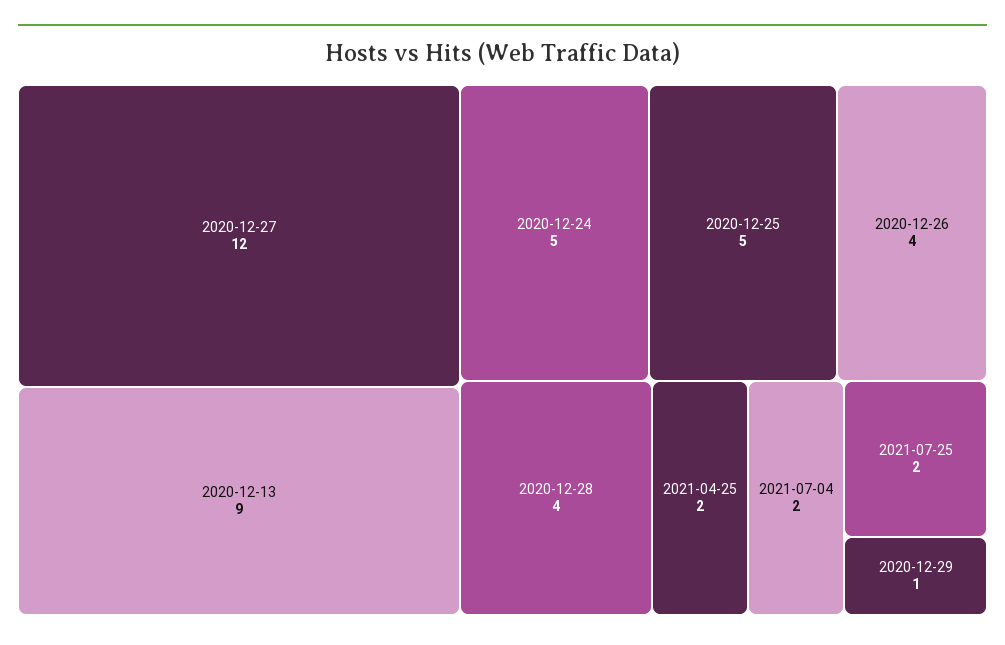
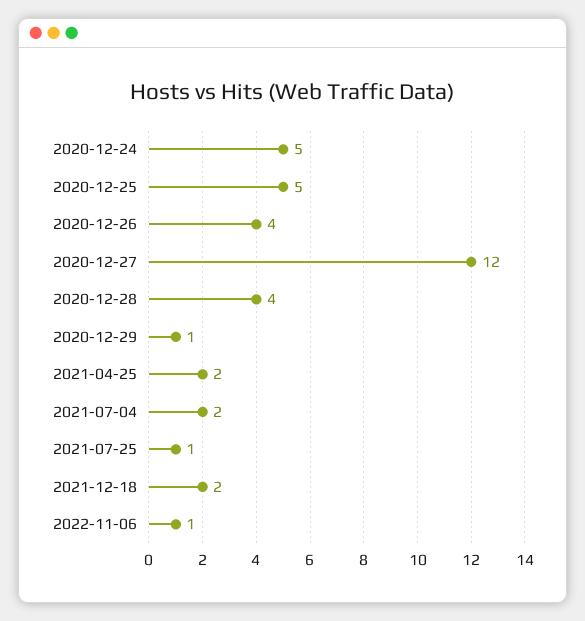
2020-12-13: 9 -> none
2021-07-25: 2 -> 1
2021-12-18: none -> 2
2022-11-06: none -> 1

